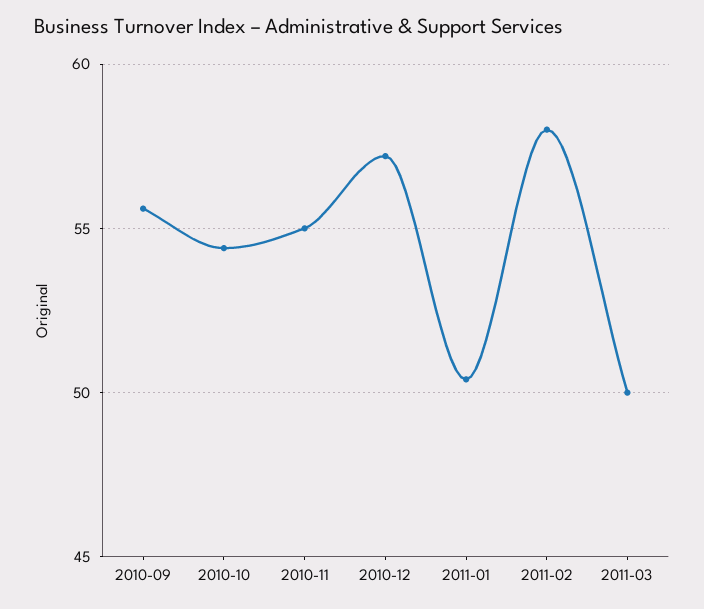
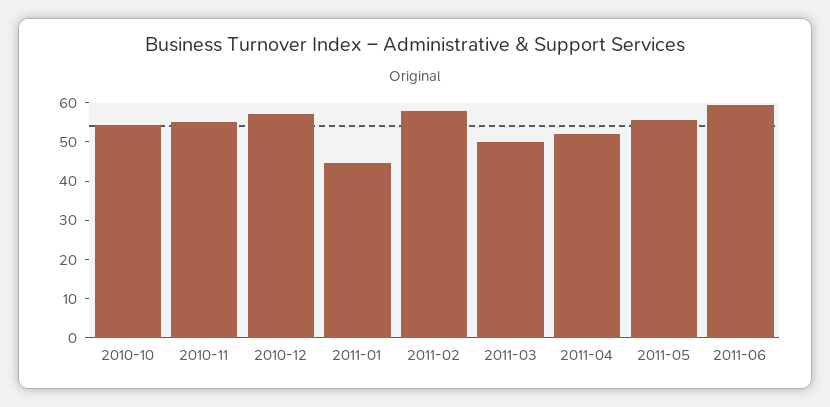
2010-09: 55.5 -> none
2011-01: 50.5 -> 45
2011-04: none -> 52.5
2011-05: none -> 55
2011-06: none -> 60

